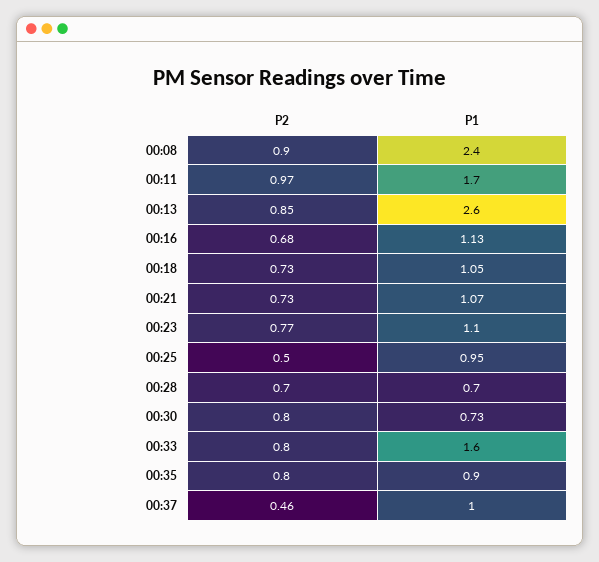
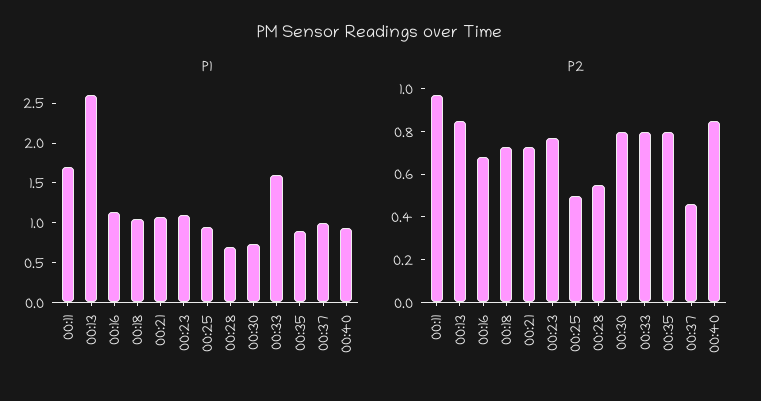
P2, 00:08: 0.9 -> none
P1, 00:08: 2.4 -> none
P2, 00:28: 0.7 -> 0.55
P1, 00:40: none -> 1
P2, 00:40: none -> 0.85

